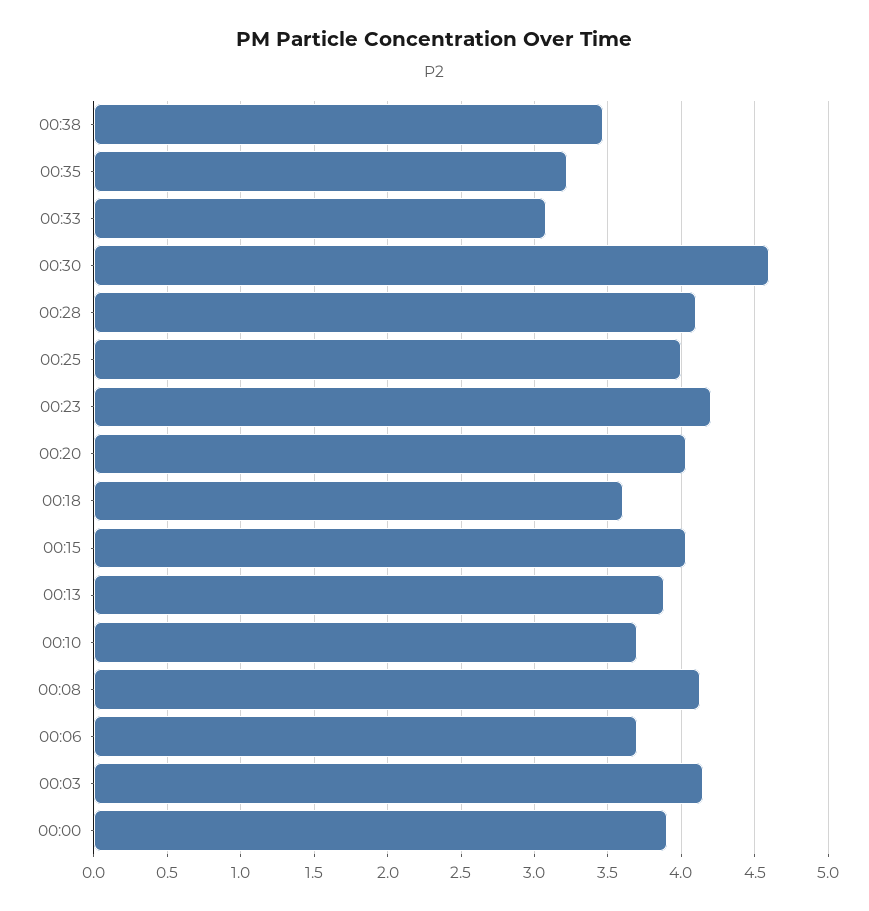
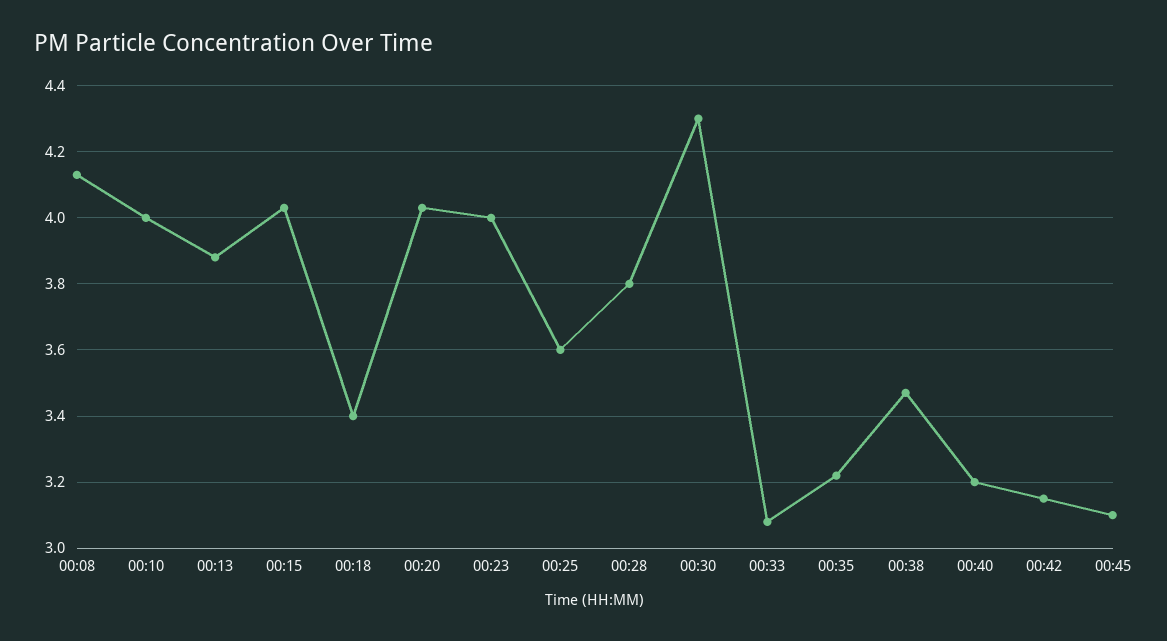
00:30: 4.6 -> 4.3
00:28: 4.1 -> 3.8
00:25: 4 -> 3.6
00:23: 4.2 -> 4
00:18: 3.6 -> 3.4
00:10: 3.7 -> 4
00:06: 3.7 -> none
00:03: 4.15 -> none
00:00: 3.9 -> none
00:40: none -> 3.2
00:42: none -> 3.15
00:45: none -> 3.1

